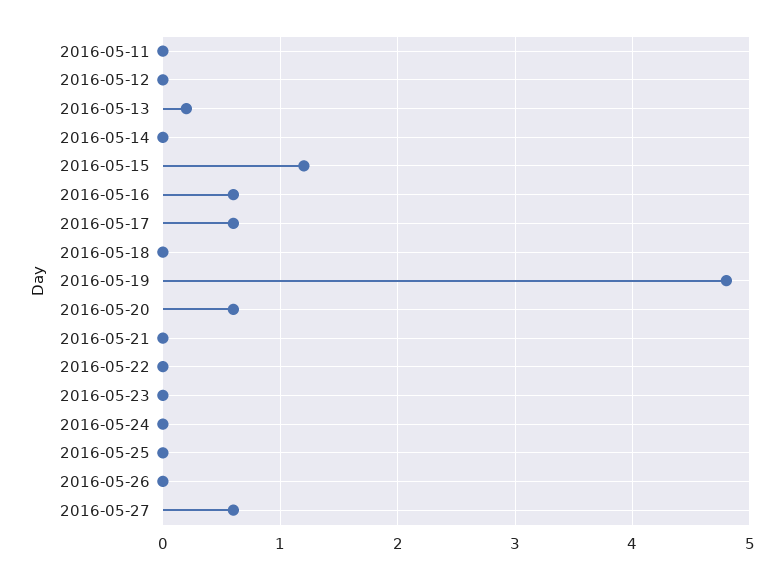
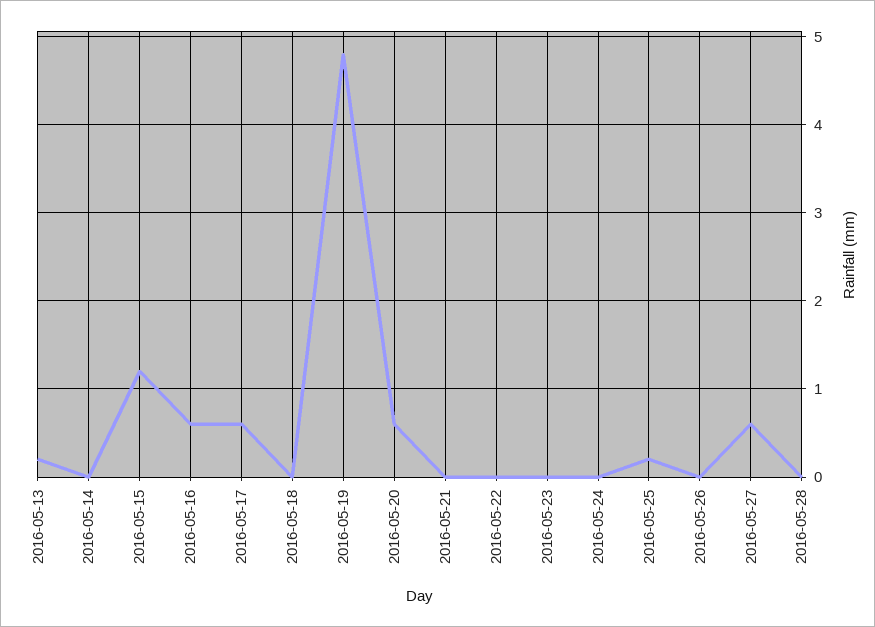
2016-05-11: 0 -> none
2016-05-12: 0 -> none
2016-05-25: 0 -> 0.2
2016-05-28: none -> 0

